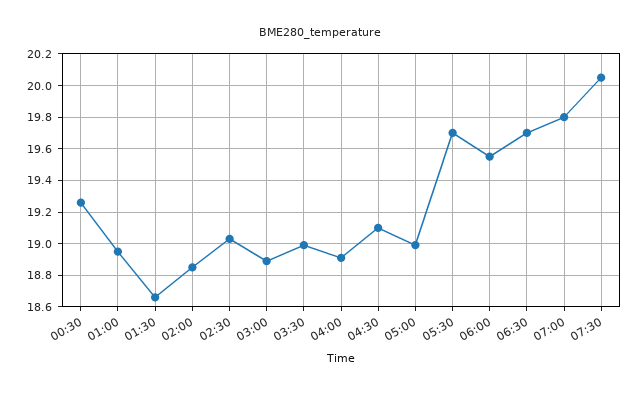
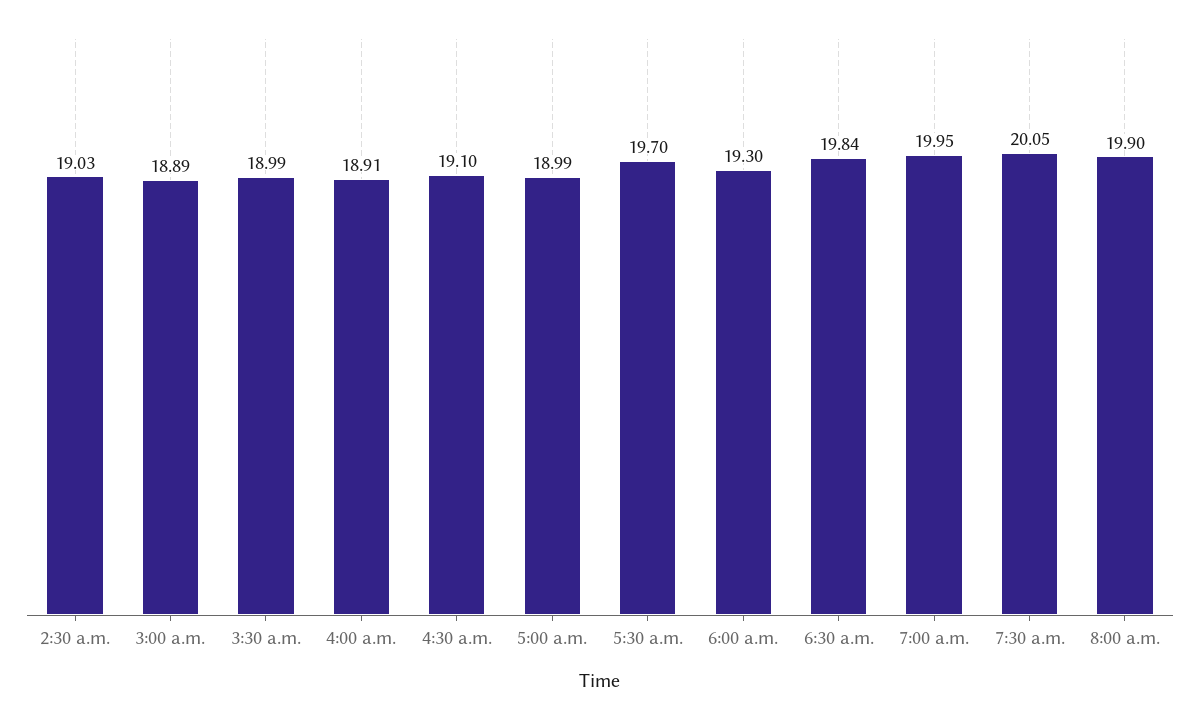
00:30: 19.25 -> none
01:00: 18.95 -> none
01:30: 18.65 -> none
02:00: 18.85 -> none
06:00: 19.55 -> 19.3
06:30: 19.7 -> 19.84
07:00: 19.8 -> 19.95
8:00 a.m.: none -> 19.9

